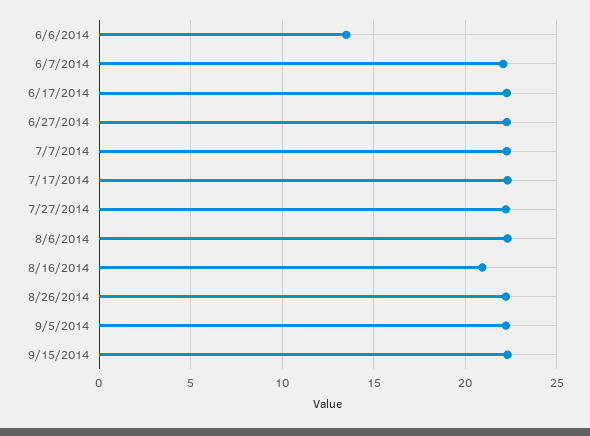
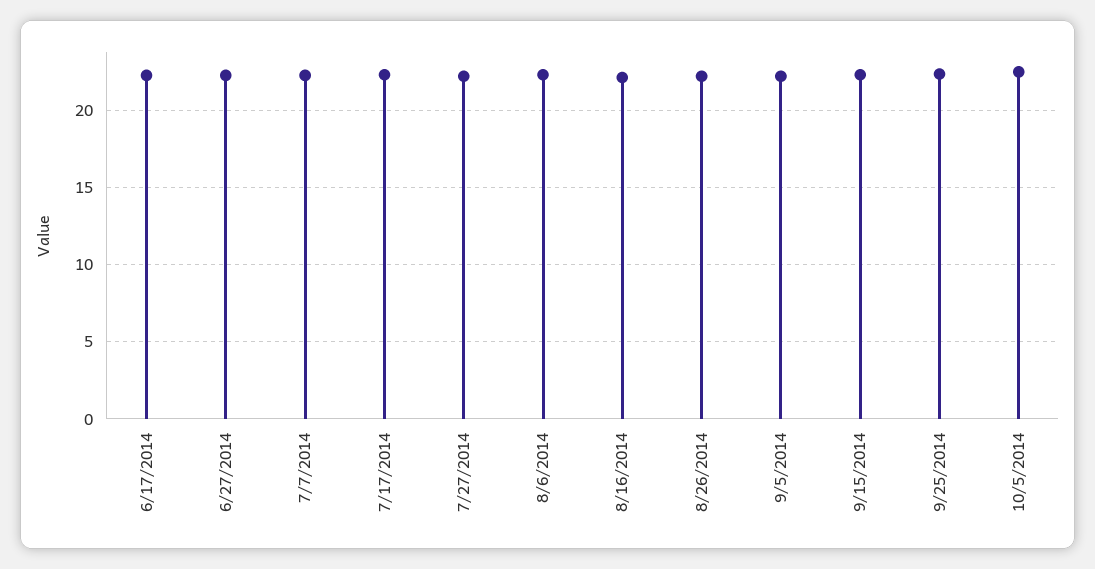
6/6/2014: 13.5 -> none
6/7/2014: 22 -> none
8/16/2014: 21 -> 22
9/25/2014: none -> 22.5
10/5/2014: none -> 22.5

